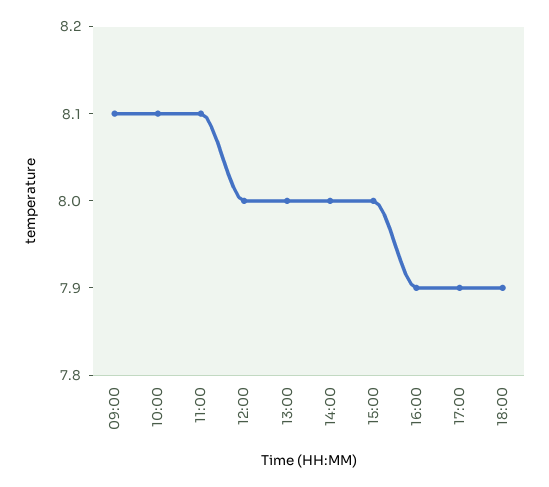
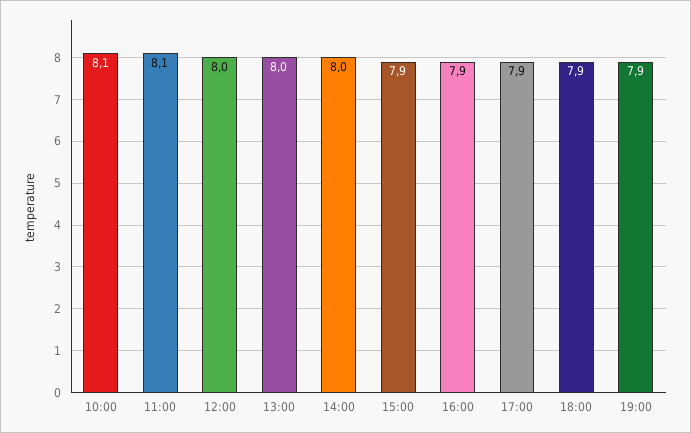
09:00: 8.1 -> none
15:00: 8 -> 7.9
19:00: none -> 7.9

